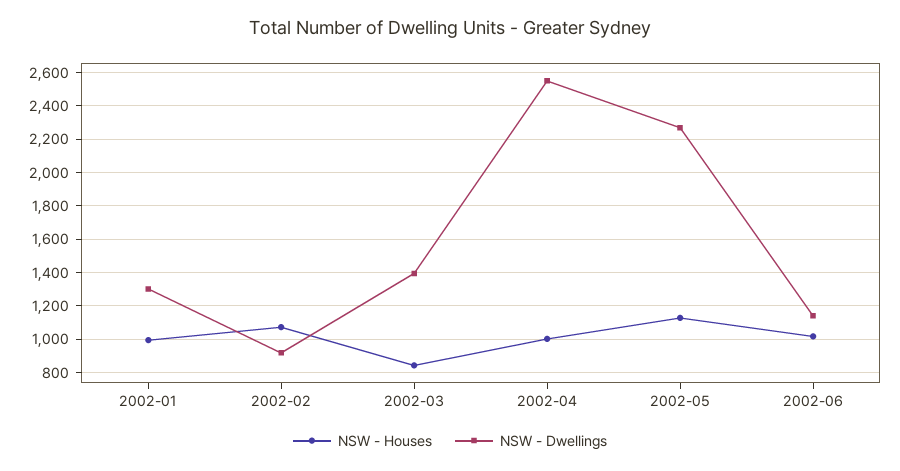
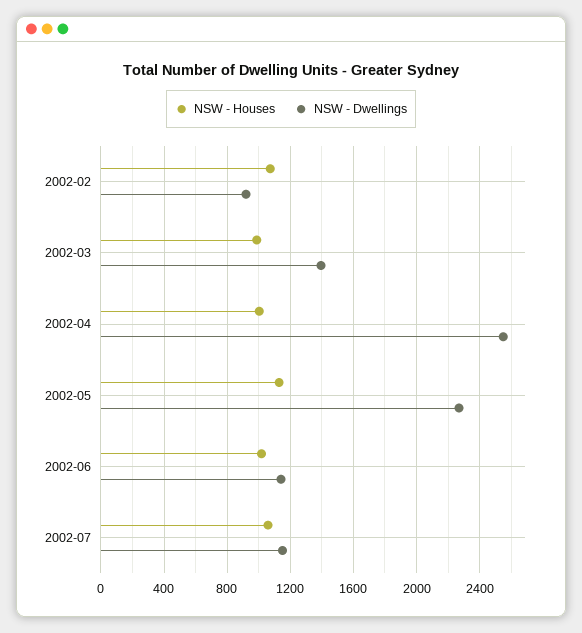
NSW - Houses, 2002-01: 1000 -> none
NSW - Dwellings, 2002-01: 1300 -> none
NSW - Houses, 2002-03: 850 -> 1000
NSW - Houses, 2002-07: none -> 1050
NSW - Dwellings, 2002-07: none -> 1150

